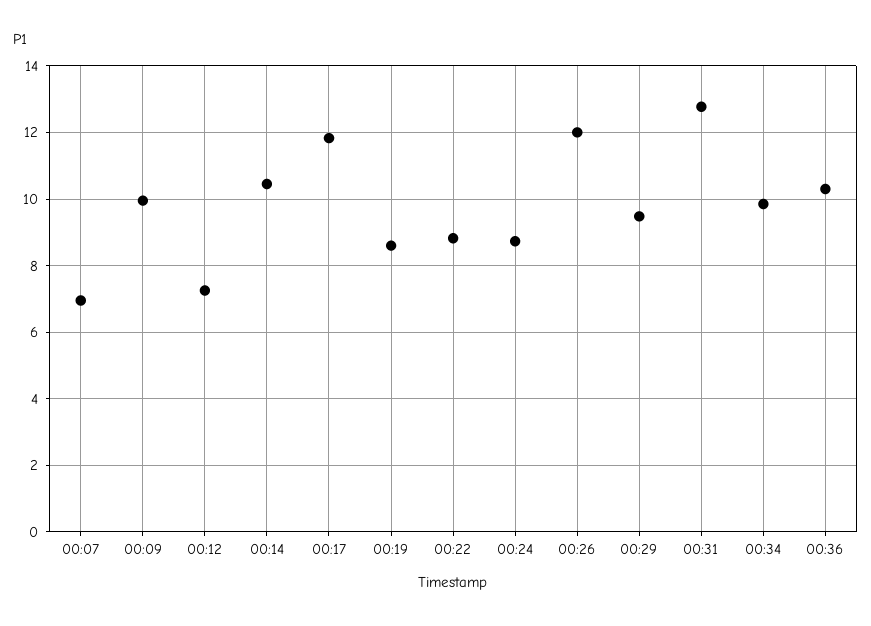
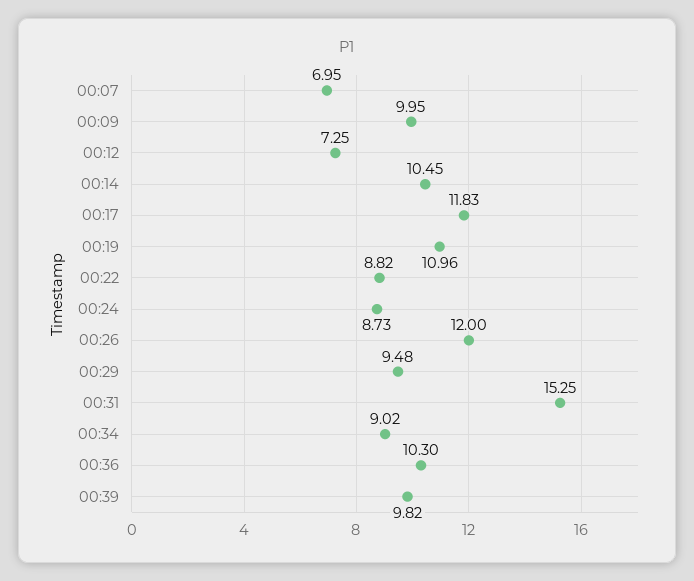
00:19: 8.6 -> 10.96
00:31: 12.8 -> 15.25
00:34: 9.8 -> 9.02
00:39: none -> 9.82

